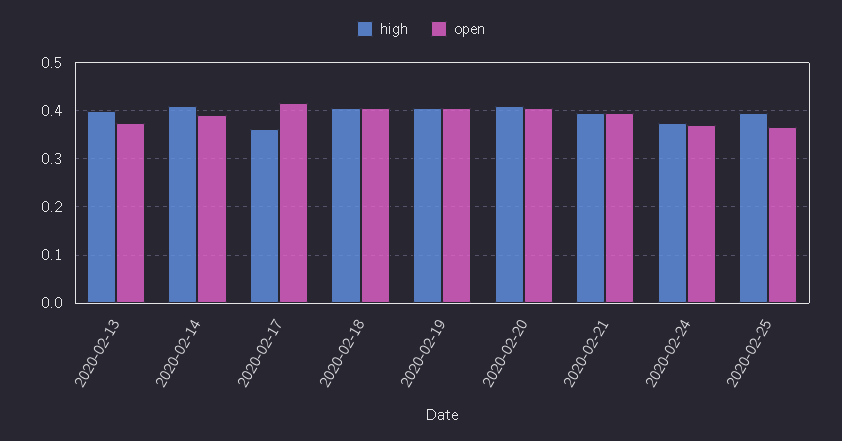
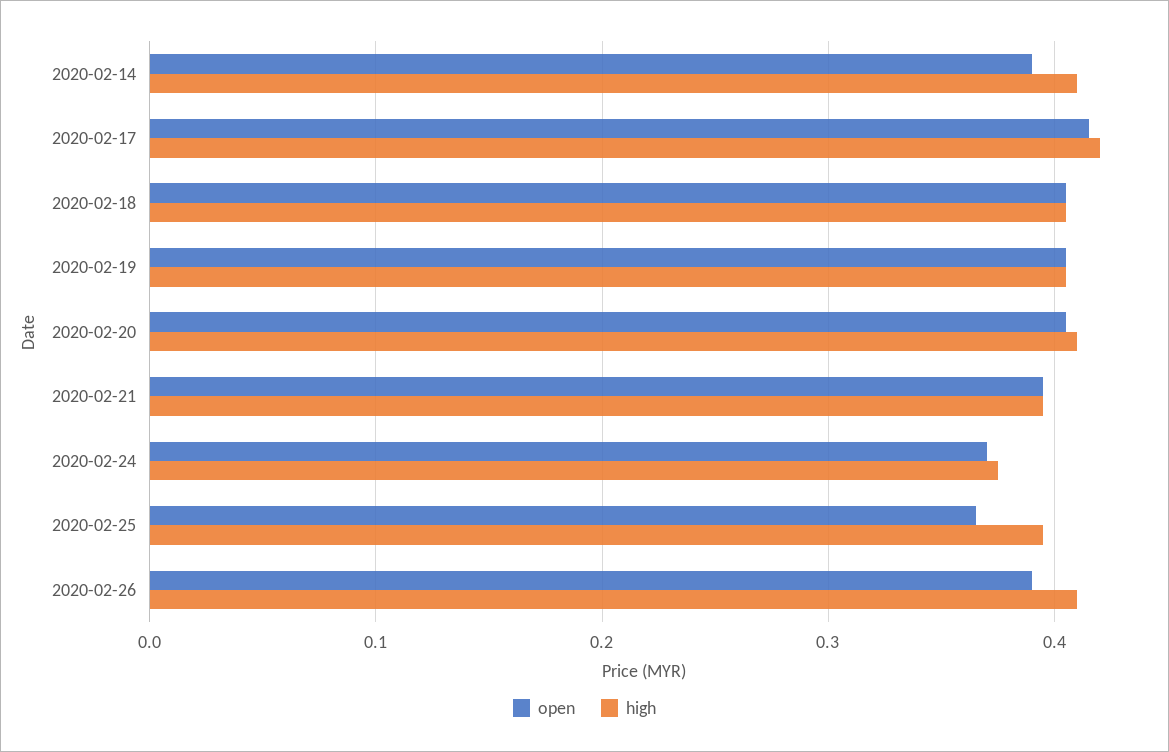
high, 2020-02-13: 0.4 -> none
open, 2020-02-13: 0.38 -> none
high, 2020-02-17: 0.36 -> 0.42
open, 2020-02-26: none -> 0.39
high, 2020-02-26: none -> 0.41

